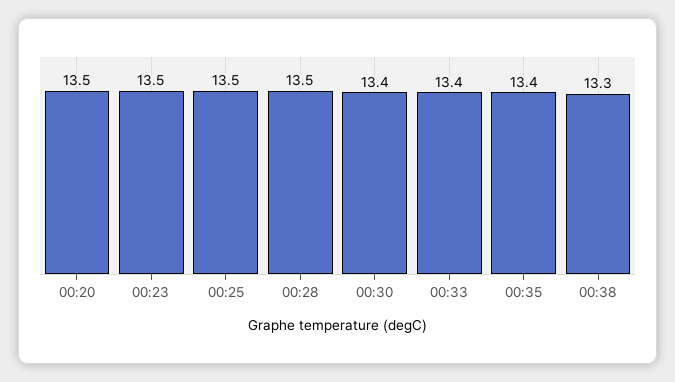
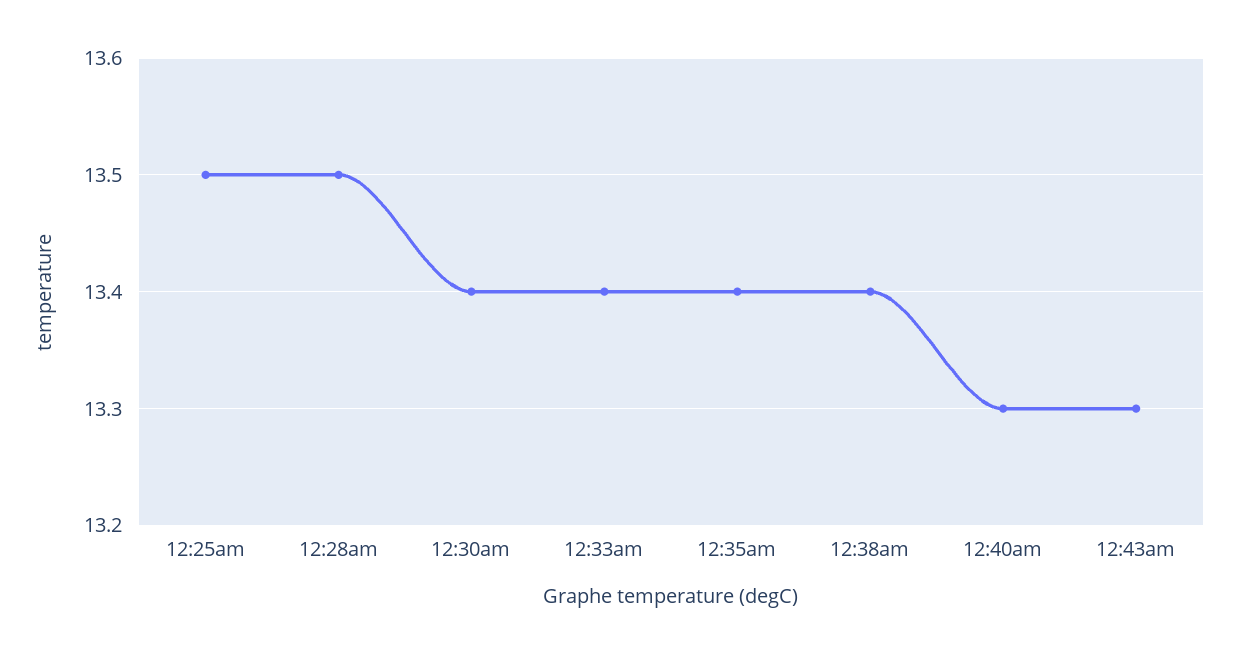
00:20: 13.5 -> none
00:23: 13.5 -> none
00:38: 13.3 -> 13.4
12:40am: none -> 13.3
12:43am: none -> 13.3

